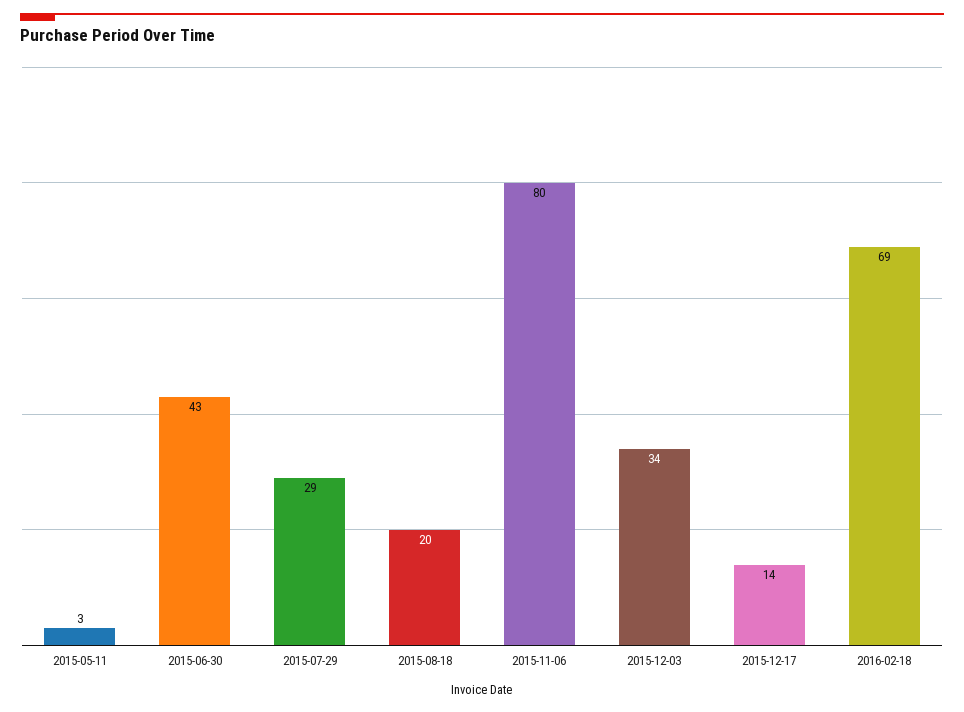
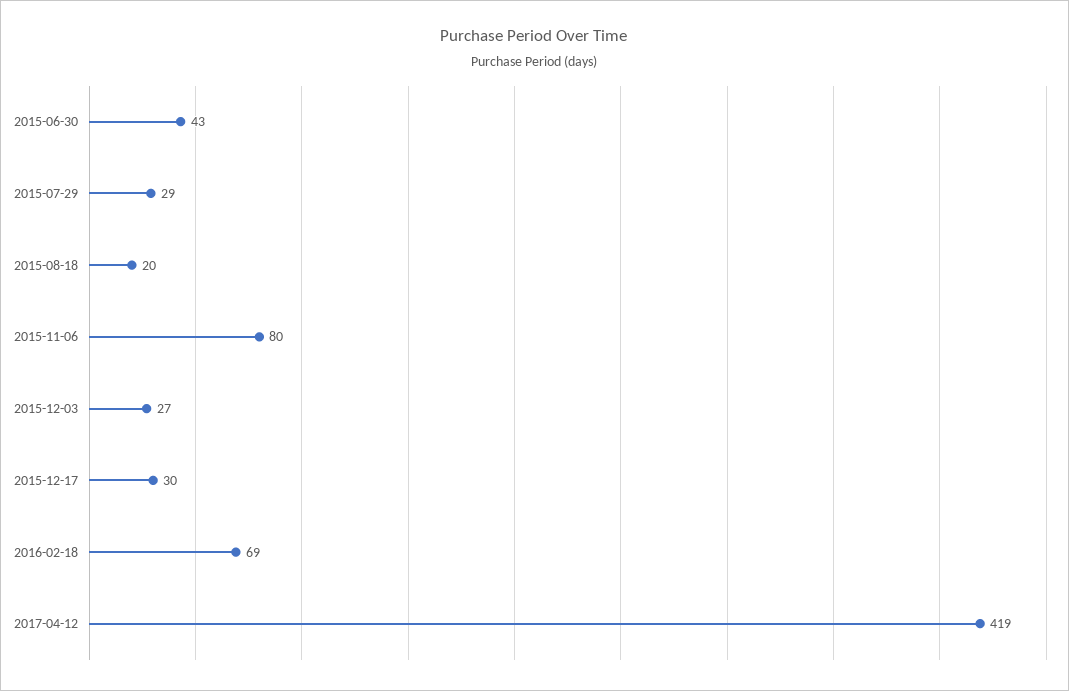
2015-05-11: 3 -> none
2015-12-03: 34 -> 27
2015-12-17: 14 -> 30
2017-04-12: none -> 419

